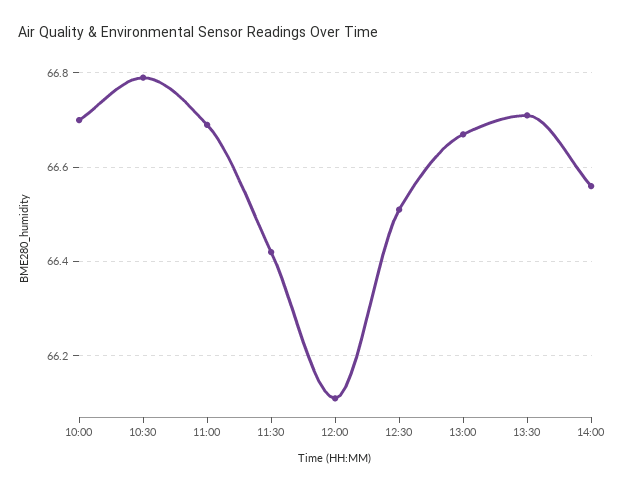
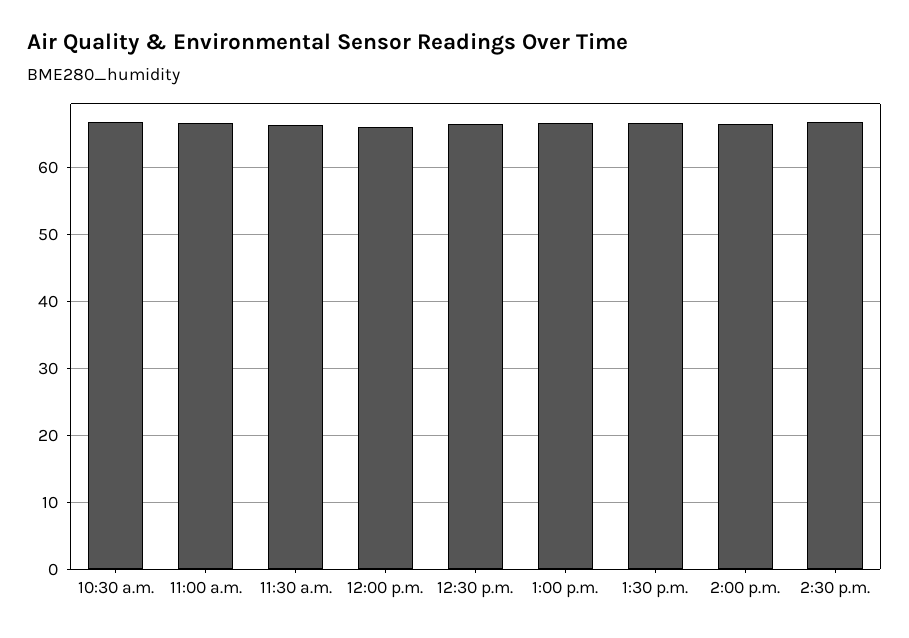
10:00: 66.7 -> none
2:30 p.m.: none -> 67

